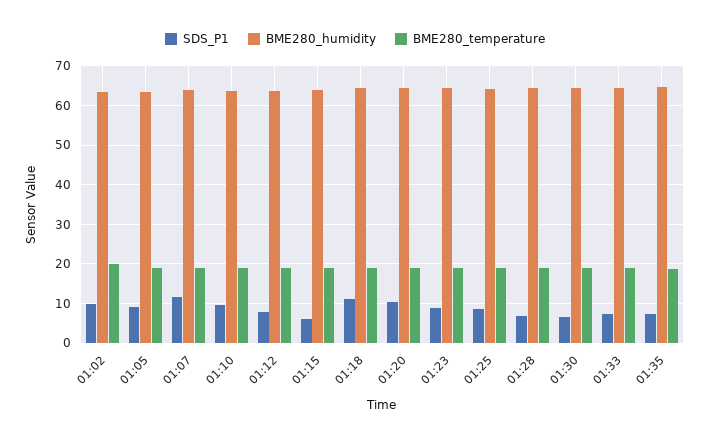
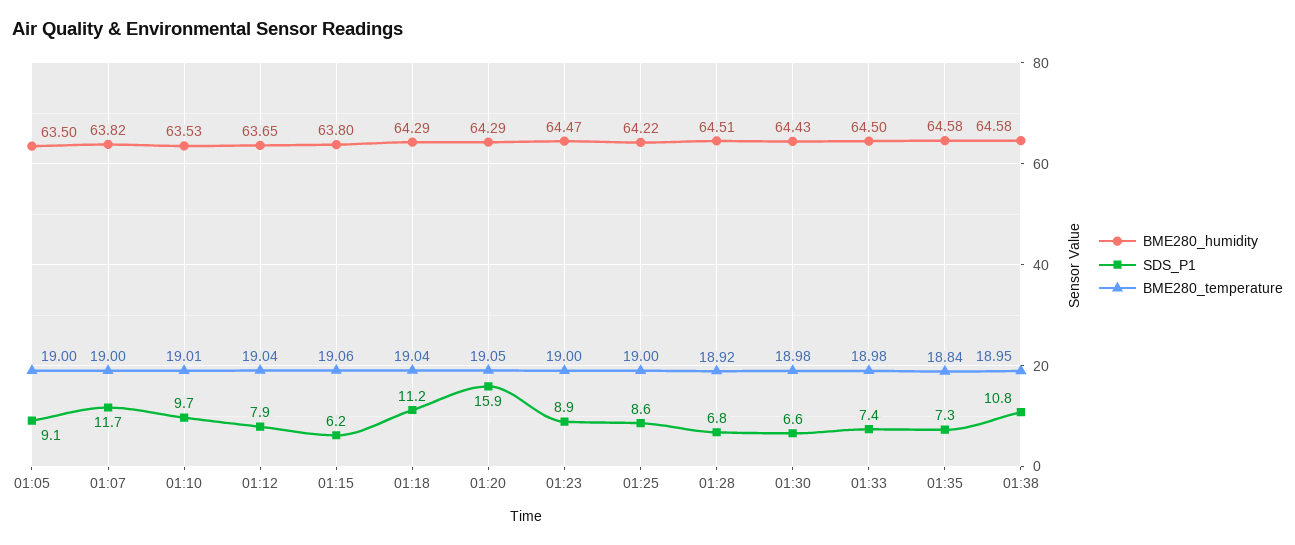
SDS_P1, 01:02: 10 -> none
BME280_humidity, 01:02: 64 -> none
BME280_temperature, 01:02: 20 -> none
SDS_P1, 01:20: 10 -> 15.9
BME280_humidity, 01:38: none -> 64.58
SDS_P1, 01:38: none -> 10.8
BME280_temperature, 01:38: none -> 18.95

